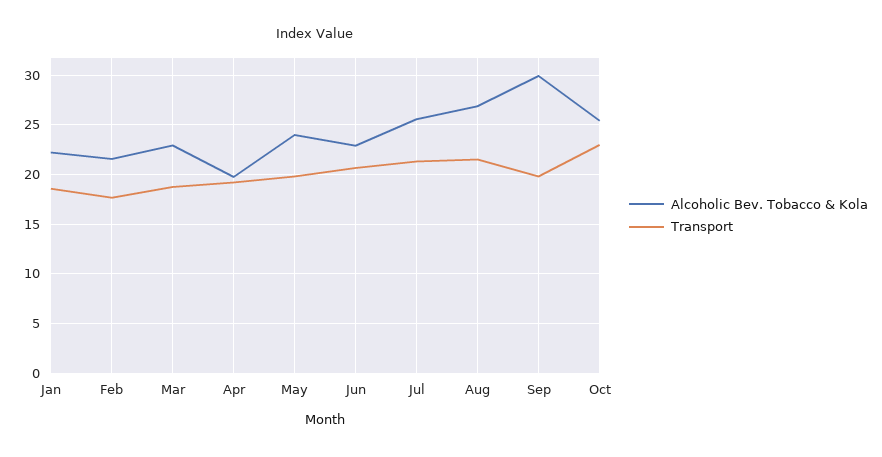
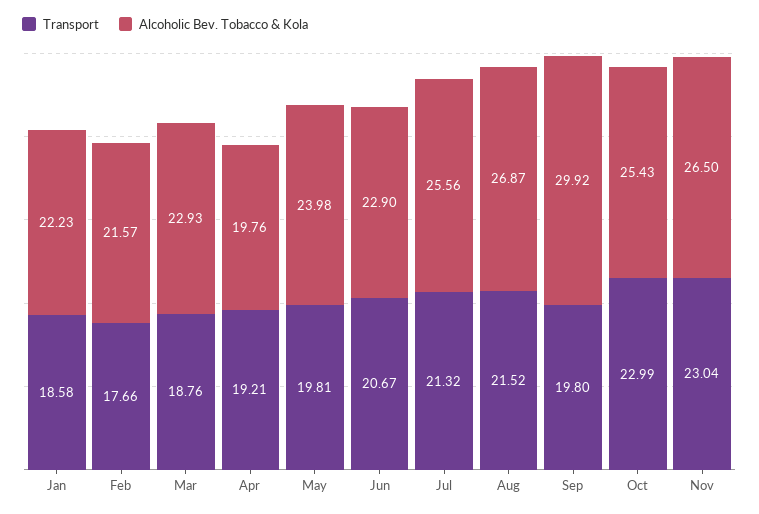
Transport, Nov: none -> 23.04
Alcoholic Bev. Tobacco & Kola, Nov: none -> 26.5

